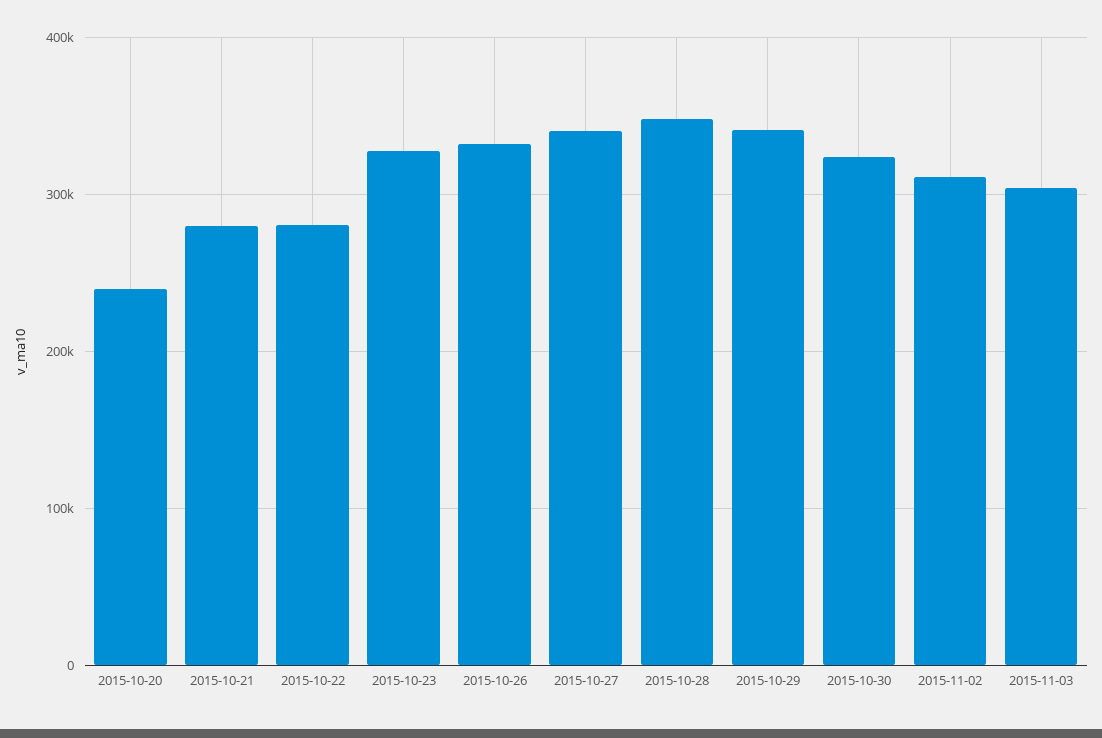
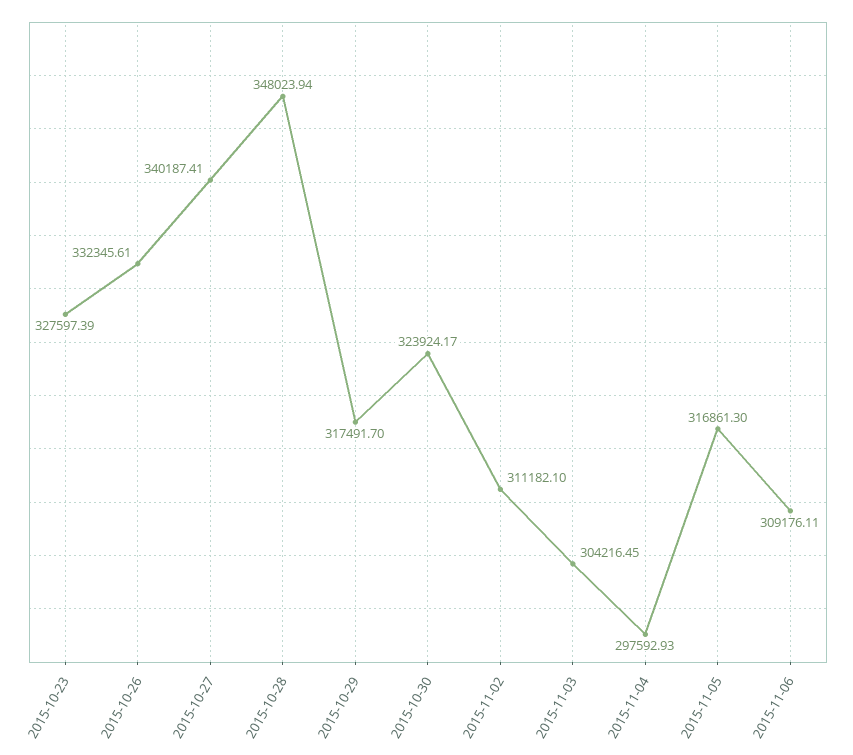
2015-10-20: 240000 -> none
2015-10-21: 280000 -> none
2015-10-22: 280000 -> none
2015-10-29: 340000 -> 317491.7
2015-11-04: none -> 297592.93
2015-11-05: none -> 316861.3
2015-11-06: none -> 309176.11

